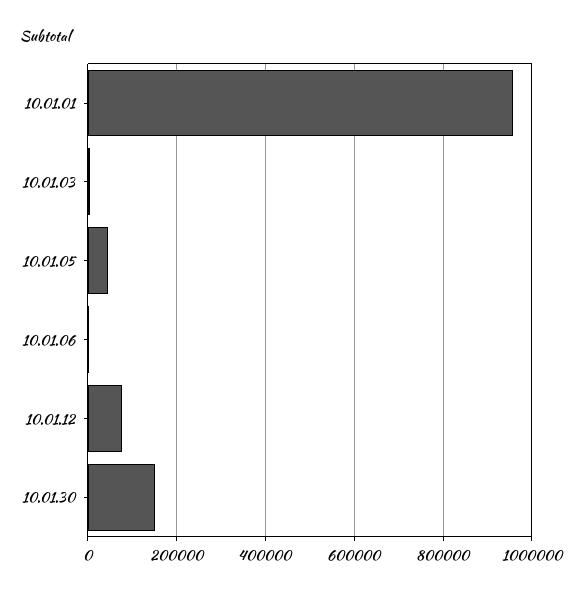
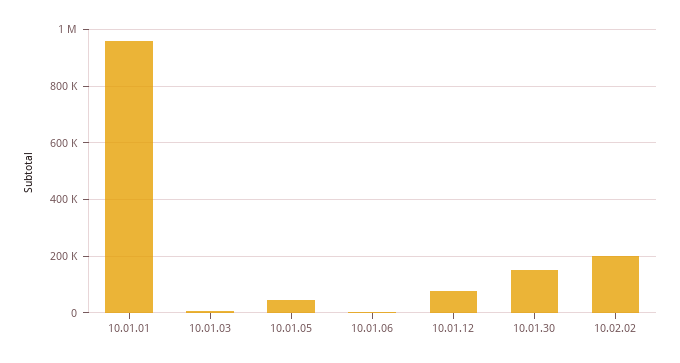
10.02.02: none -> 200000

